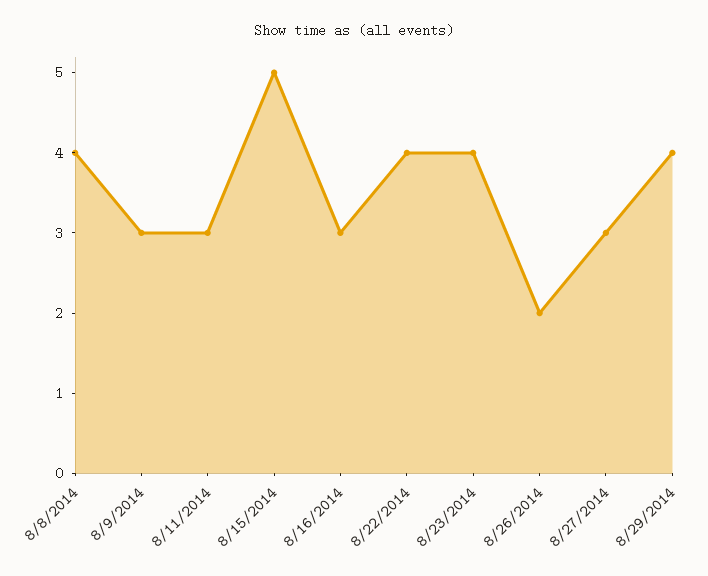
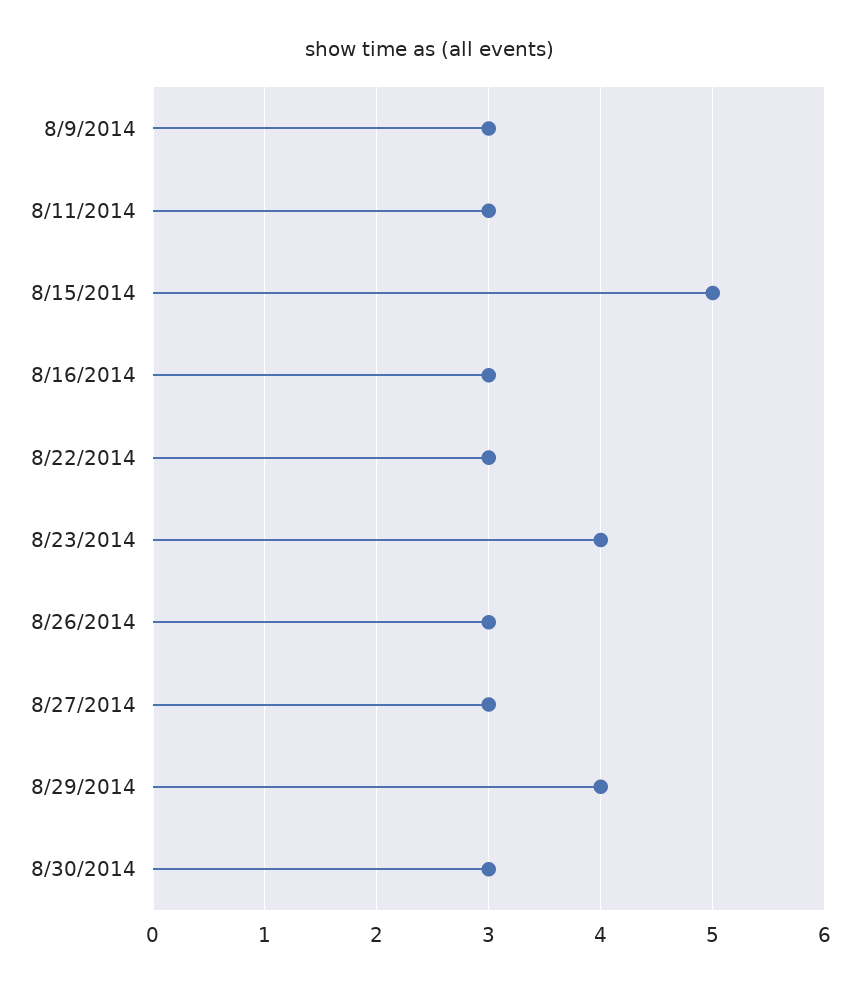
8/8/2014: 4 -> none
8/22/2014: 4 -> 3
8/26/2014: 2 -> 3
8/30/2014: none -> 3

